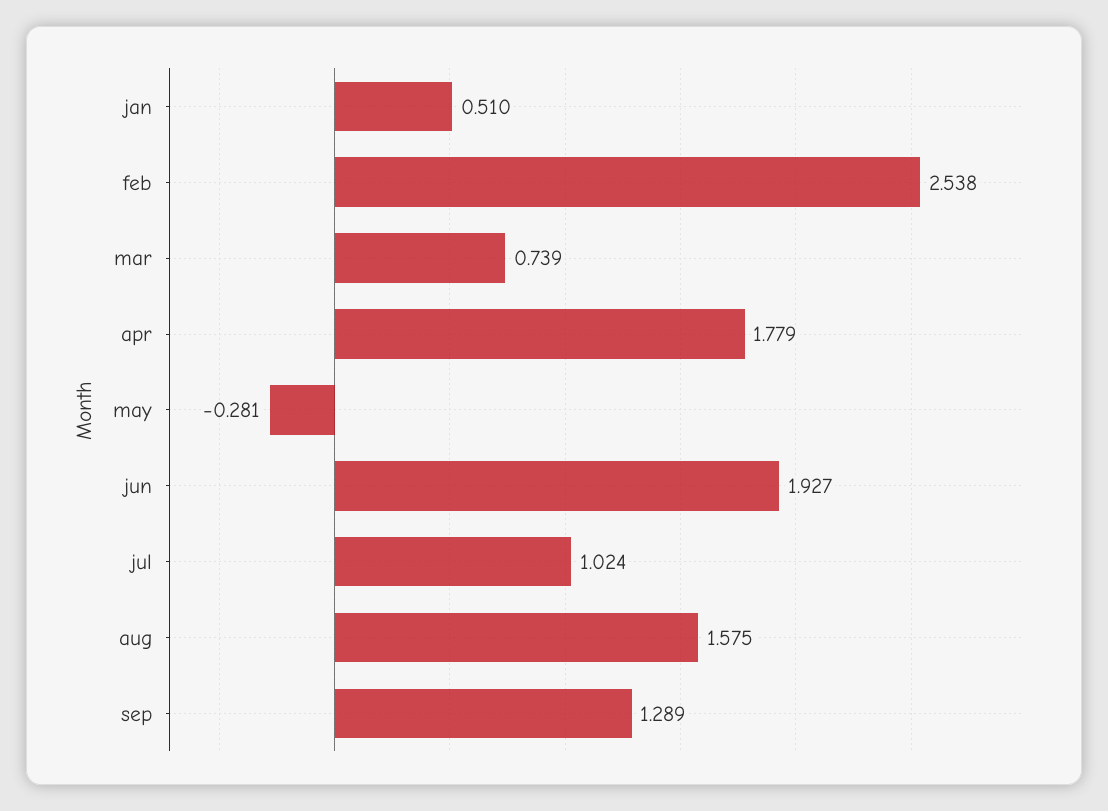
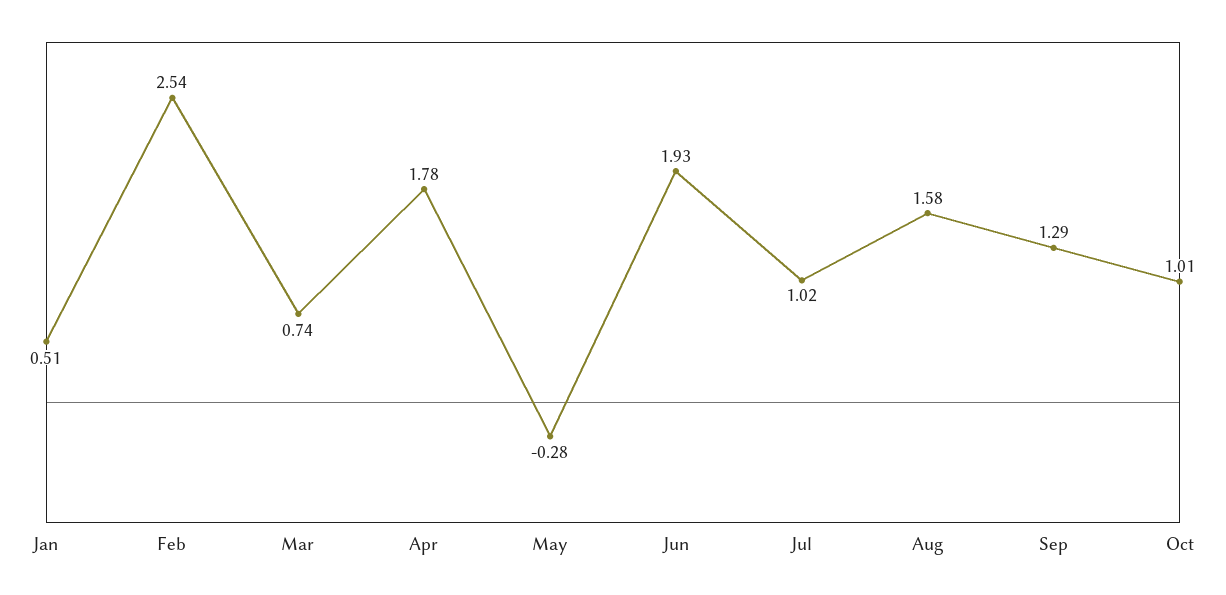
Oct: none -> 1.01

